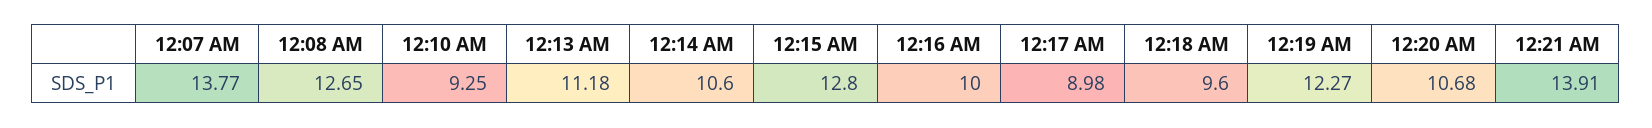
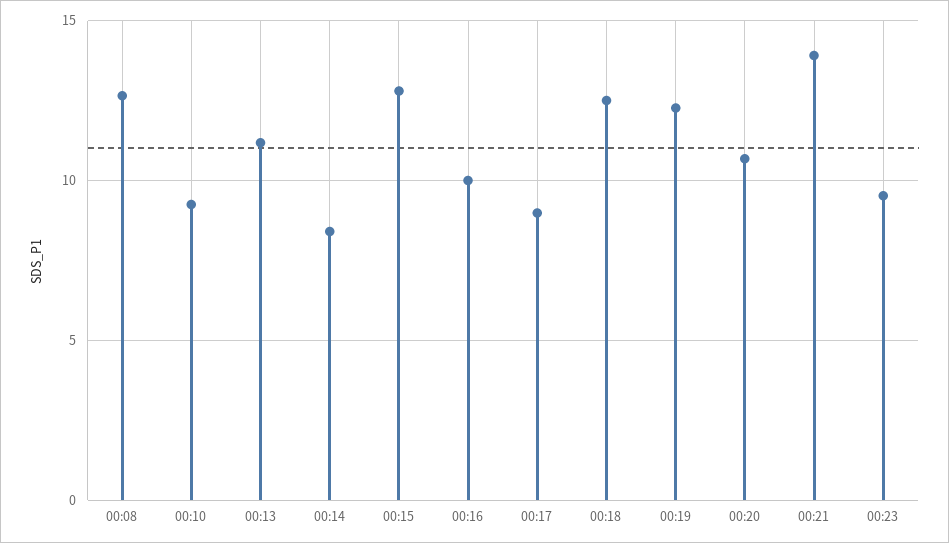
12:07 AM: 13.77 -> none
12:14 AM: 10.6 -> 8.5
12:18 AM: 9.6 -> 12.5
00:23: none -> 9.5

